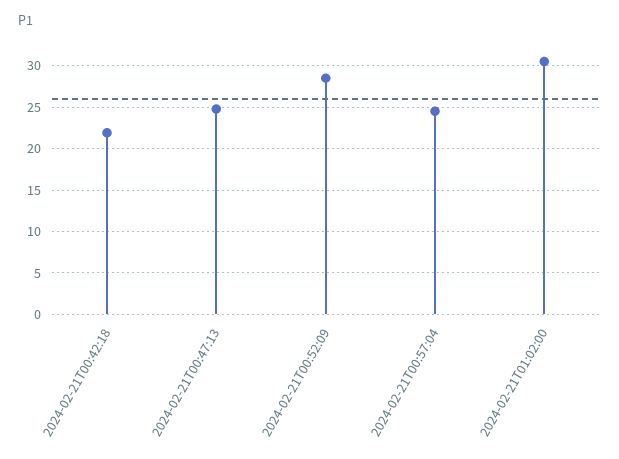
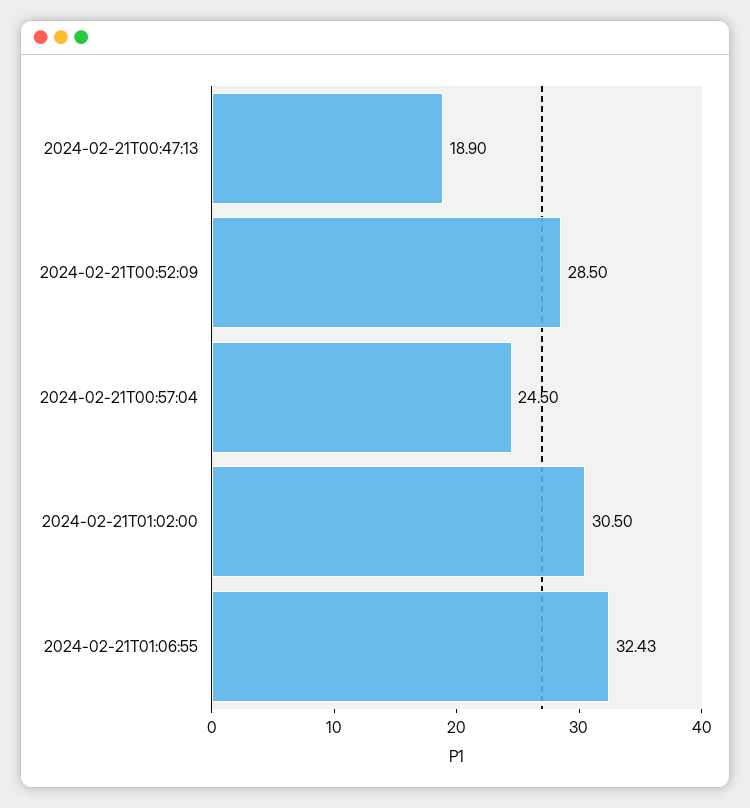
2024-02-21T00:42:18: 22 -> none
2024-02-21T00:47:13: 25 -> 18.9
2024-02-21T01:06:55: none -> 32.43

